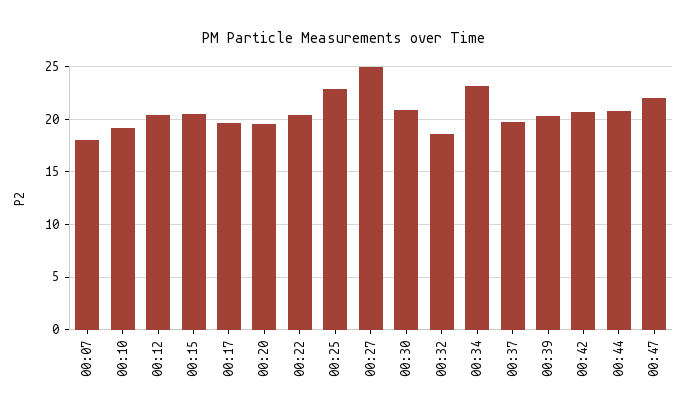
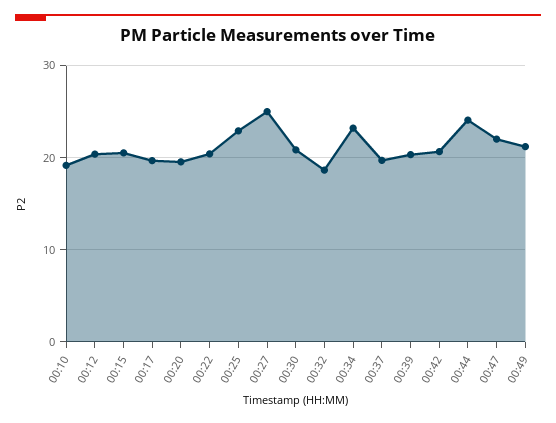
00:07: 18 -> none
00:44: 21 -> 24
00:49: none -> 21

